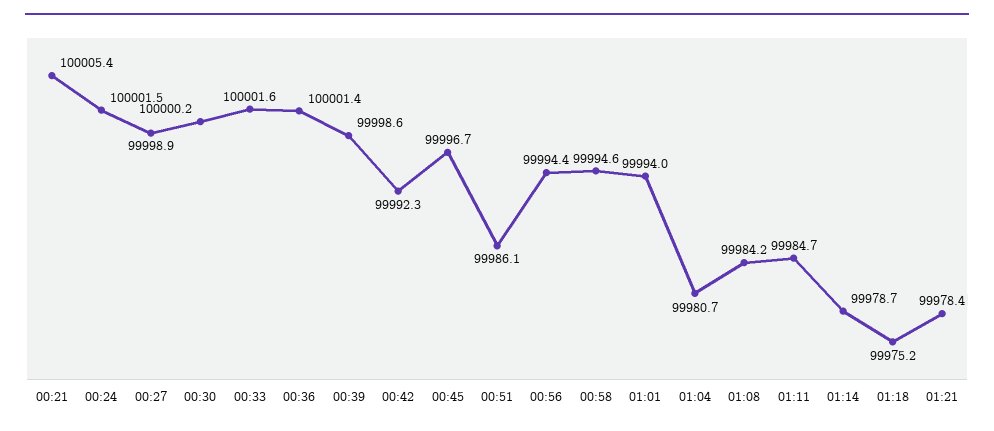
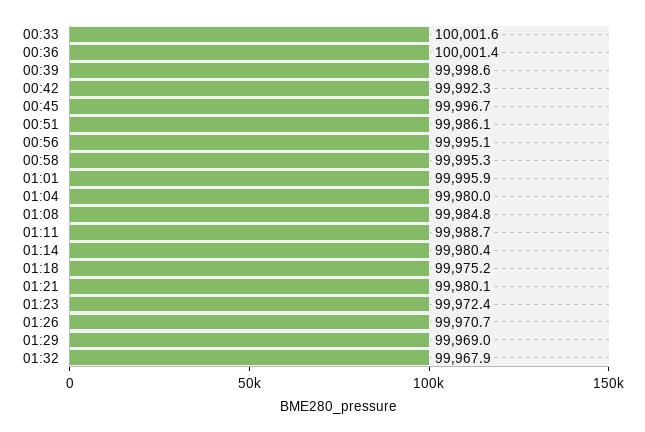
00:21: 100005.4 -> none
00:24: 100001.5 -> none
00:27: 99998.9 -> none
00:30: 100000.2 -> none
00:56: 99994.4 -> 99995.1
00:58: 99994.6 -> 99995.3
01:01: 99994 -> 99995.9
01:04: 99980.7 -> 99980
01:08: 99984.2 -> 99984.8
01:11: 99984.7 -> 99988.7
01:14: 99978.7 -> 99980.4
01:21: 99978.4 -> 99980.1
01:23: none -> 99972.4
01:26: none -> 99970.7
01:29: none -> 99969
01:32: none -> 99967.9

